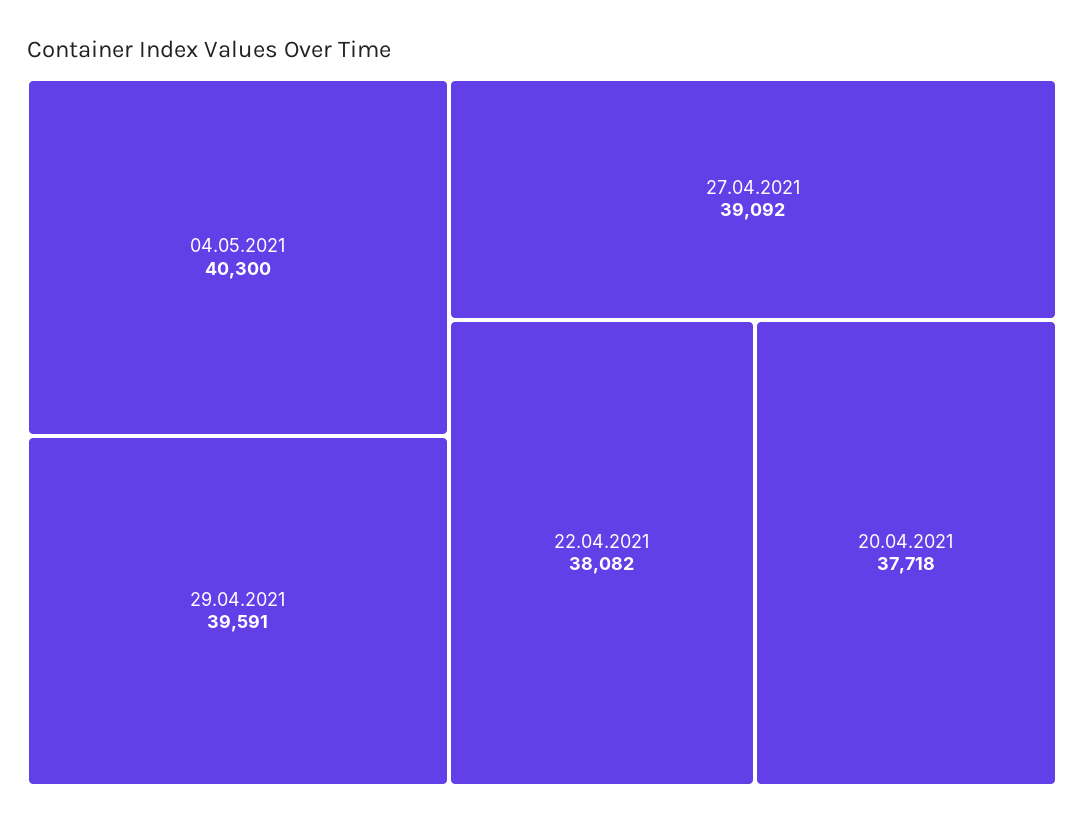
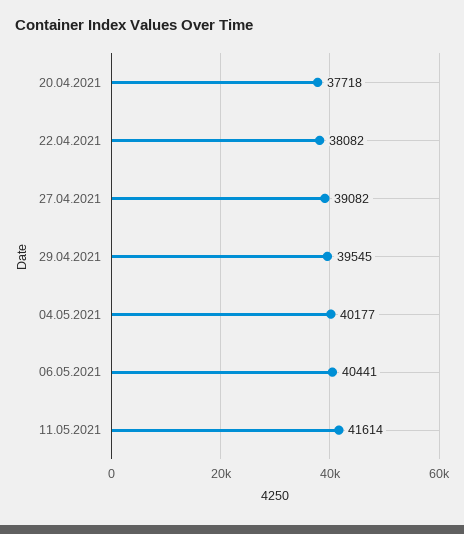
04.05.2021: 40300 -> 40177
29.04.2021: 39591 -> 39545
27.04.2021: 39092 -> 39082
06.05.2021: none -> 40441
11.05.2021: none -> 41614

